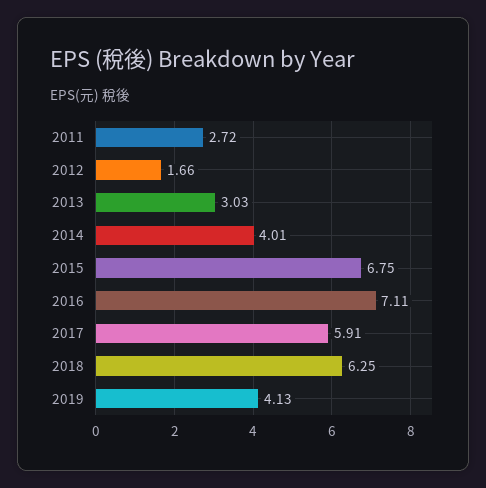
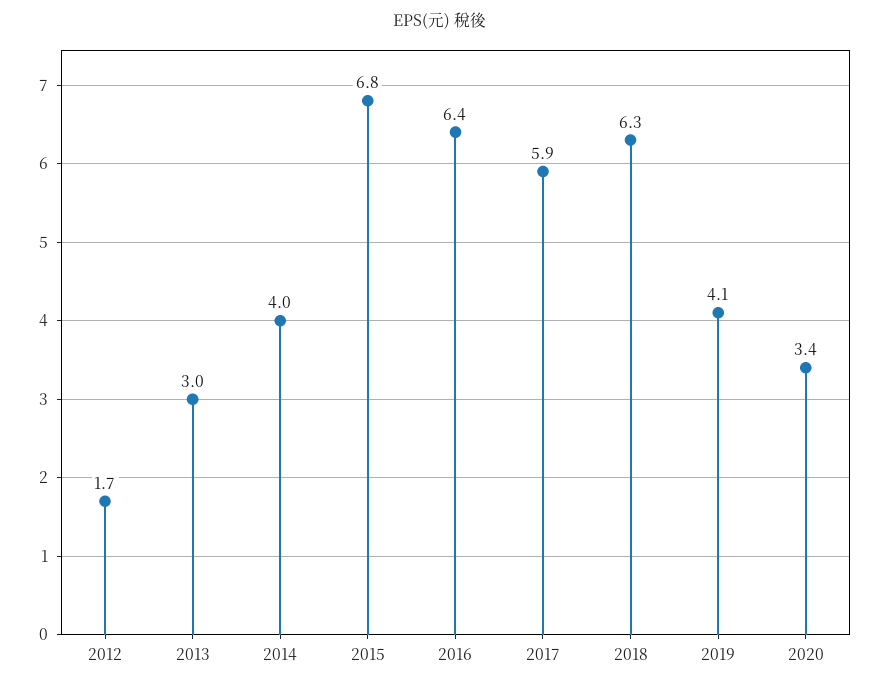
2011: 2.72 -> none
2016: 7.11 -> 6.4
2020: none -> 3.4

